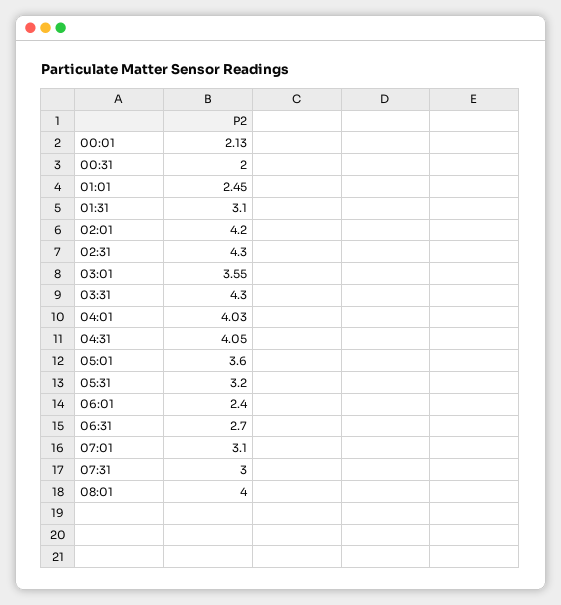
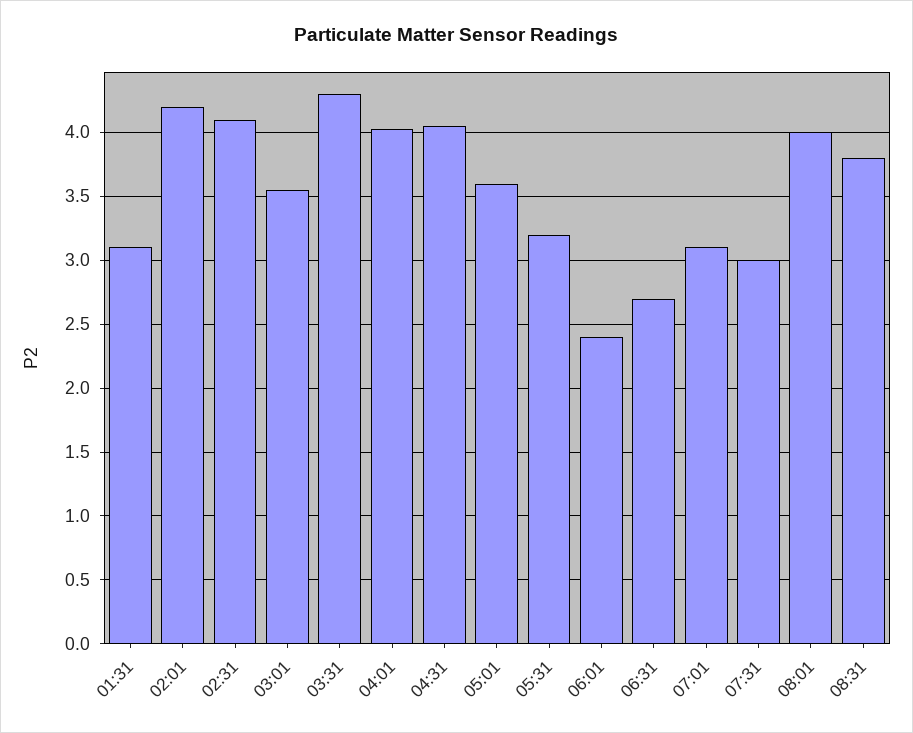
00:01: 2.13 -> none
00:31: 2 -> none
01:01: 2.45 -> none
02:31: 4.3 -> 4.1
08:31: none -> 3.8

